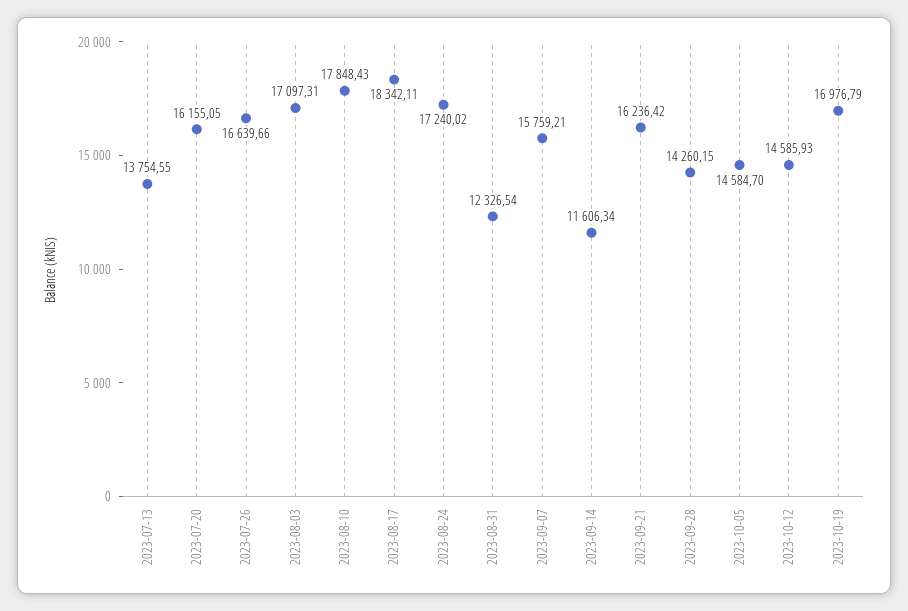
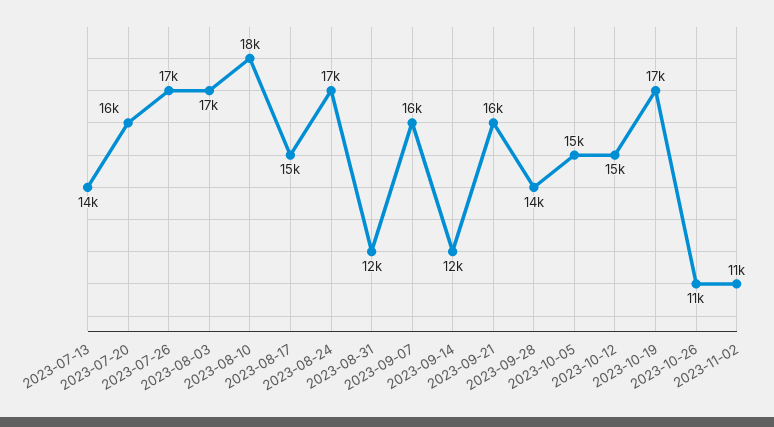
2023-08-17: 18342.11 -> 15000
2023-10-26: none -> 11000
2023-11-02: none -> 11000

